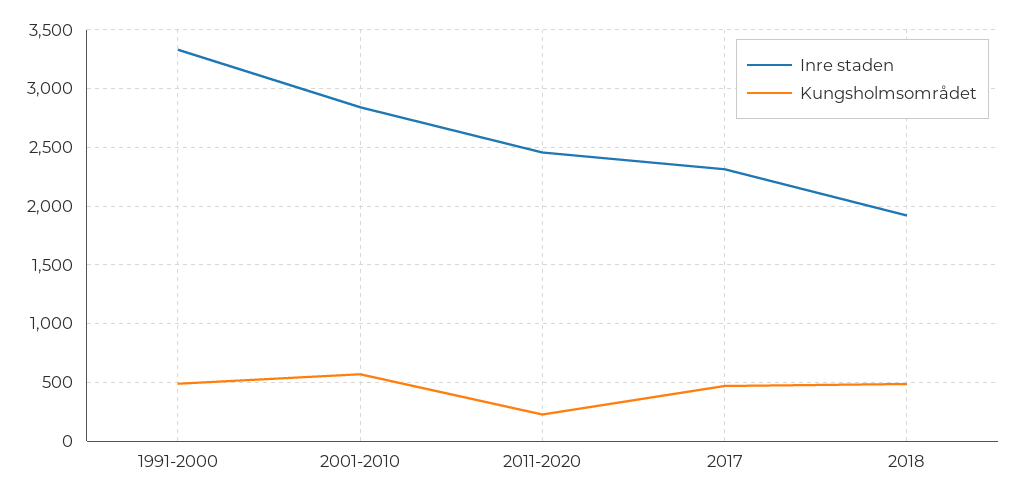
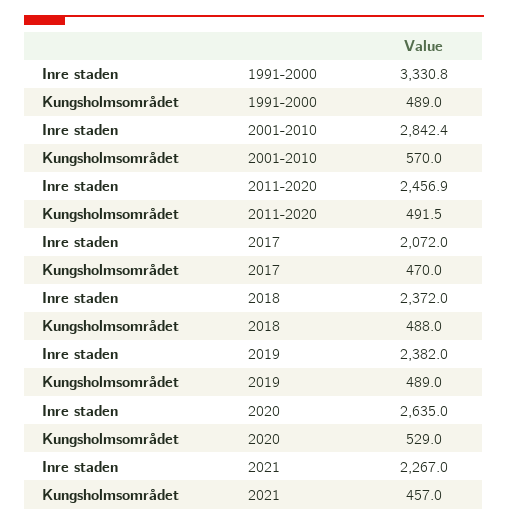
Kungsholmsområdet, 2011-2020: 200 -> 491.5
Inre staden, 2017: 2300 -> 2072
Inre staden, 2018: 1900 -> 2372
Inre staden, 2019: none -> 2382
Kungsholmsområdet, 2019: none -> 489
Inre staden, 2020: none -> 2635
Kungsholmsområdet, 2020: none -> 529
Inre staden, 2021: none -> 2267
Kungsholmsområdet, 2021: none -> 457

